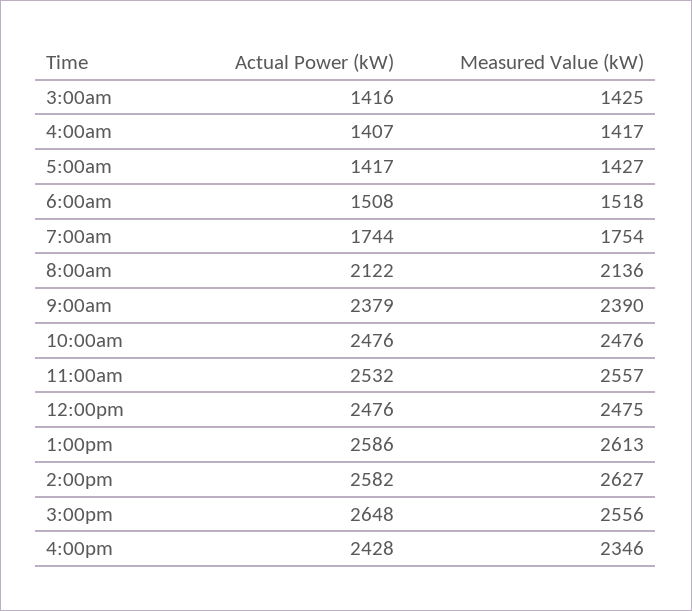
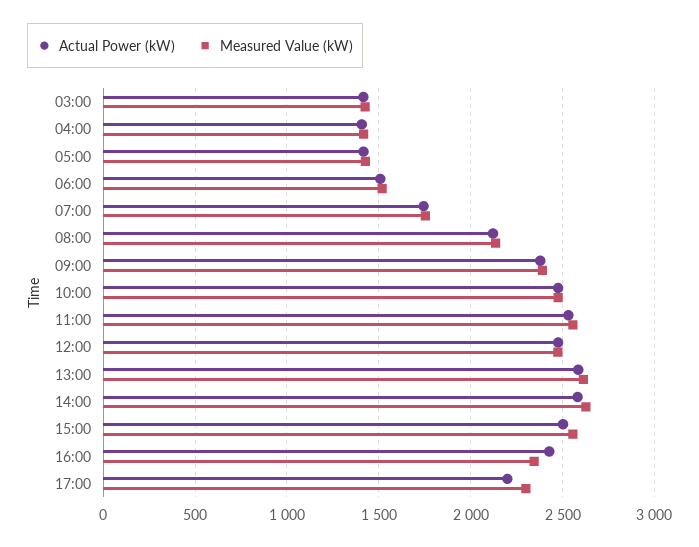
Actual Power (kW), 3:00pm: 2648 -> 2500
Actual Power (kW), 17:00: none -> 2200
Measured Value (kW), 17:00: none -> 2300

